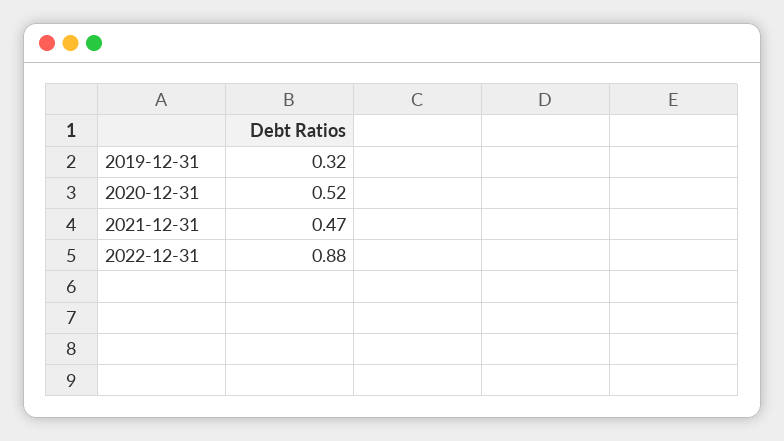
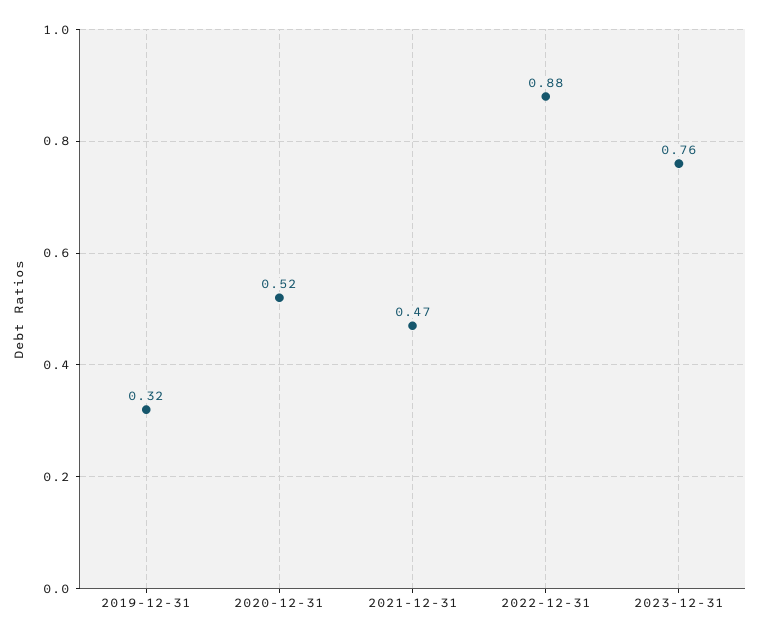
2023-12-31: none -> 0.76

